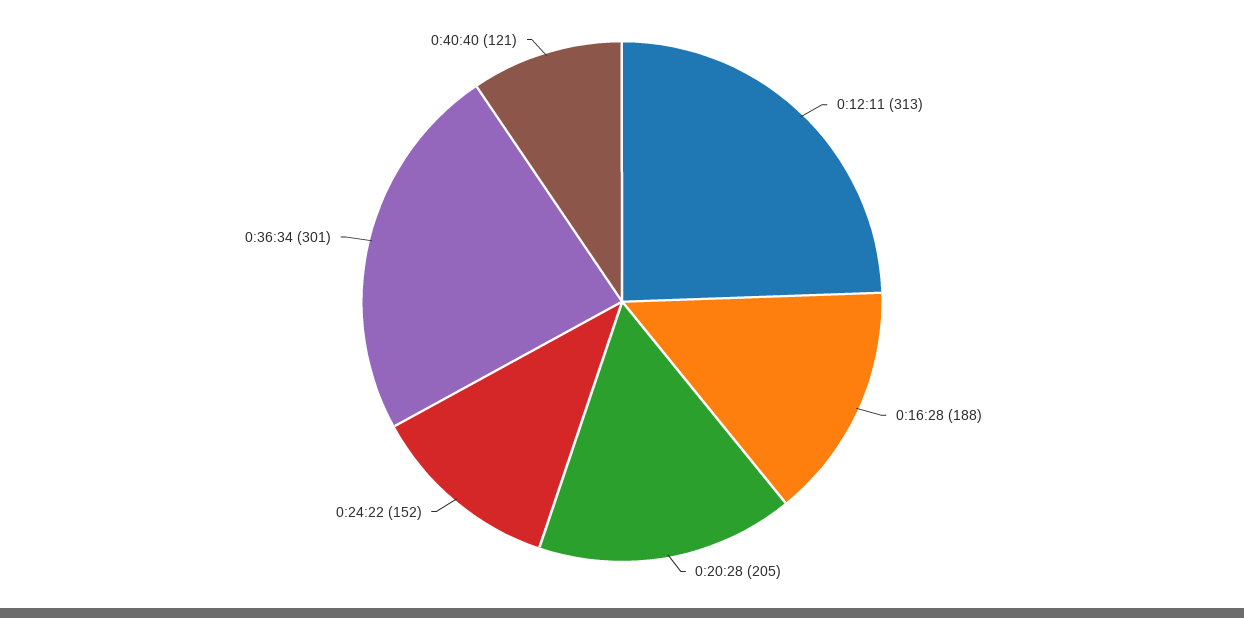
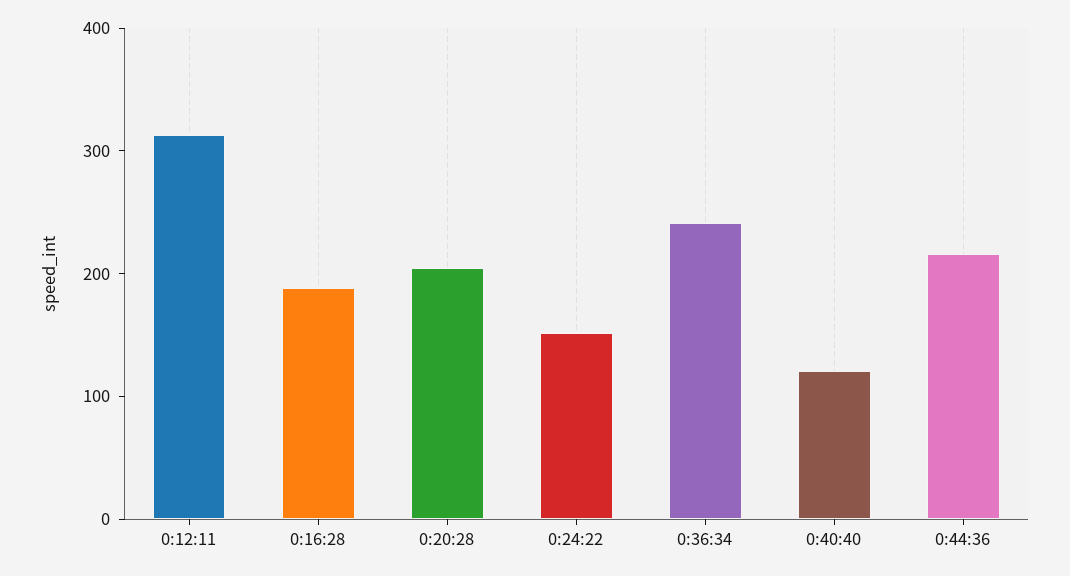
0:36:34: 301 -> 240
0:44:36: none -> 220

